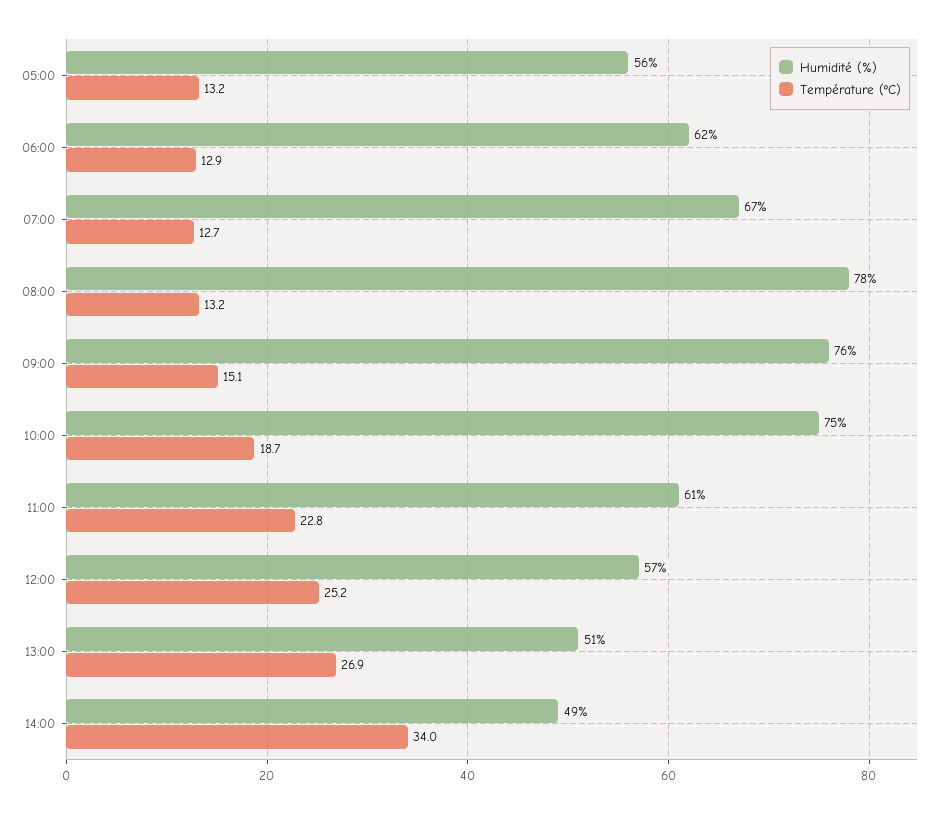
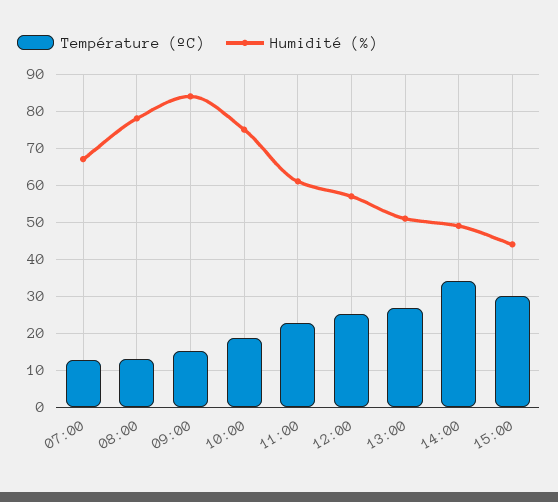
Humidité (%), 05:00: 56 -> none
Température (ºC), 05:00: 13.2 -> none
Humidité (%), 06:00: 62 -> none
Température (ºC), 06:00: 12.9 -> none
Humidité (%), 09:00: 76 -> 84
Température (ºC), 15:00: none -> 30
Humidité (%), 15:00: none -> 44

